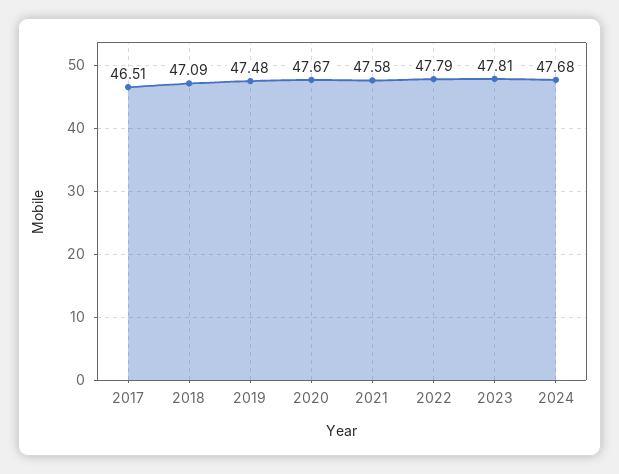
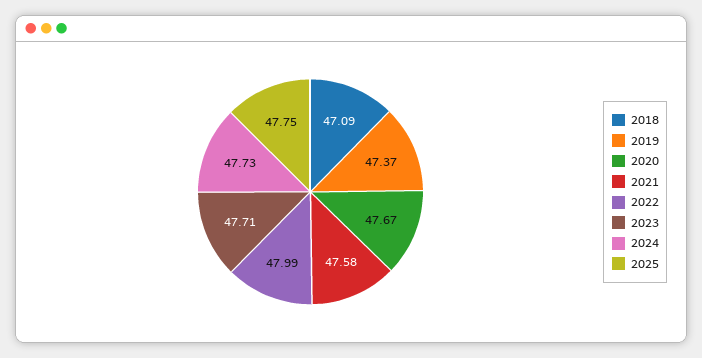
2017: 46.51 -> none
2019: 47.48 -> 47.37
2022: 47.79 -> 47.99
2023: 47.81 -> 47.71
2024: 47.68 -> 47.73
2025: none -> 47.75

